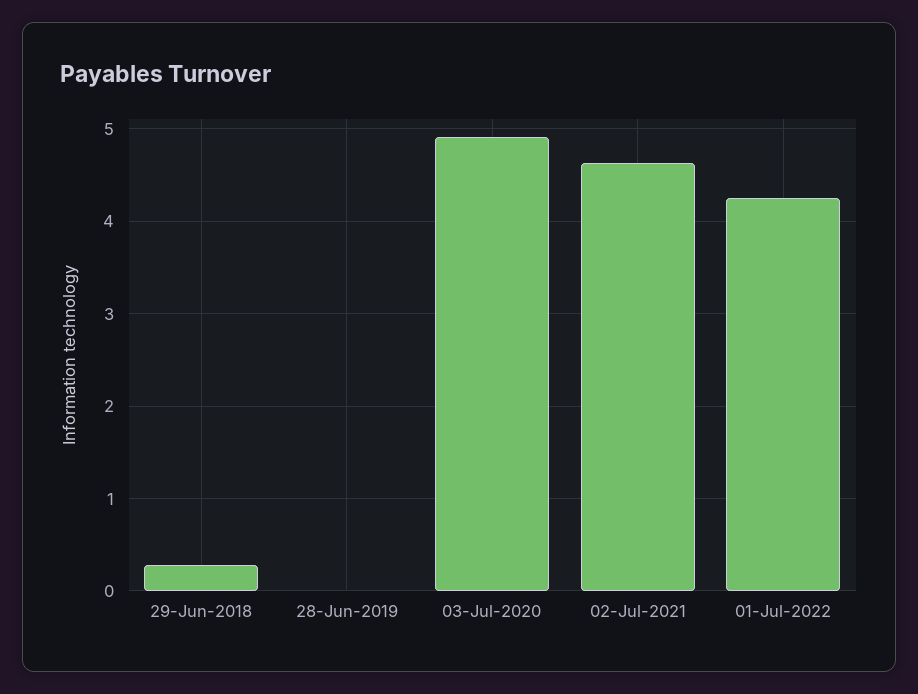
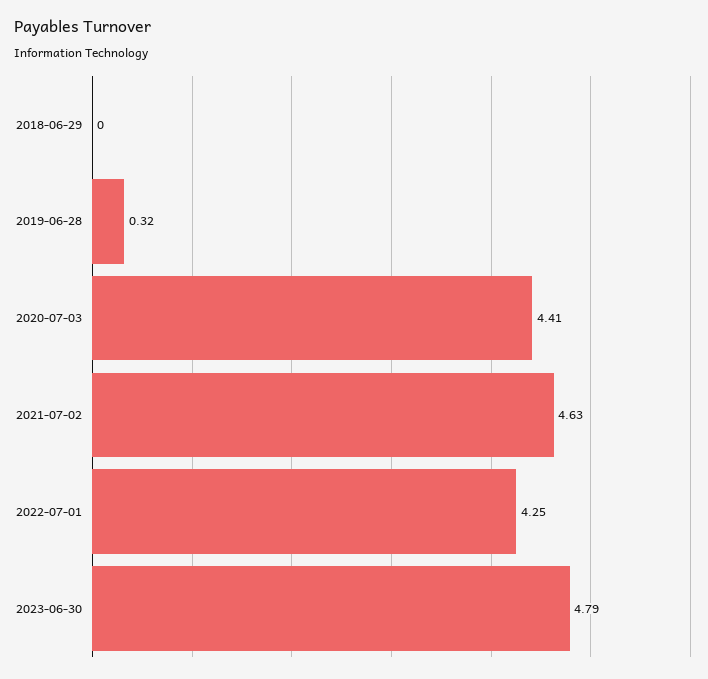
29-Jun-2018: 0.3 -> 0
28-Jun-2019: 0 -> 0.32
03-Jul-2020: 4.9 -> 4.41
2023-06-30: none -> 4.79

